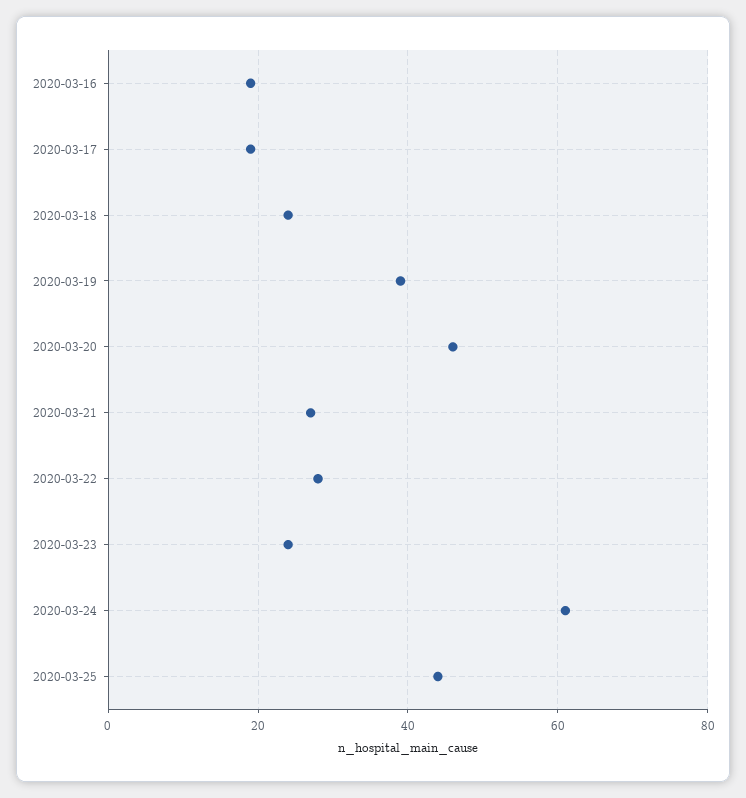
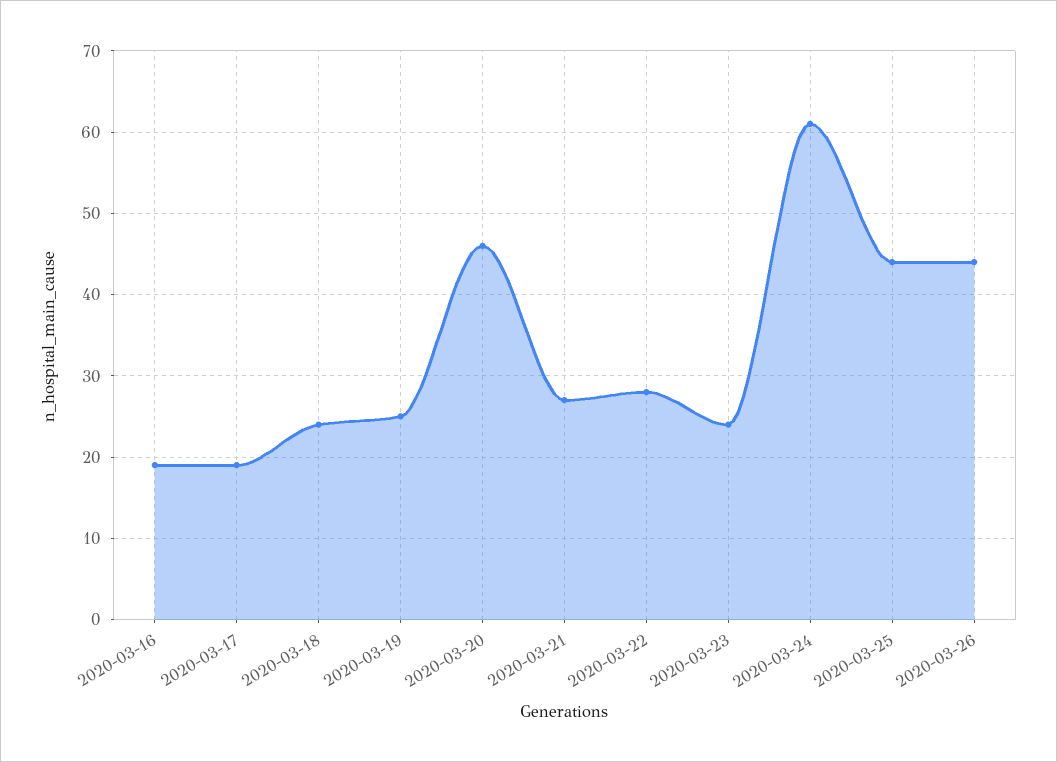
2020-03-19: 40 -> 25
2020-03-26: none -> 44

